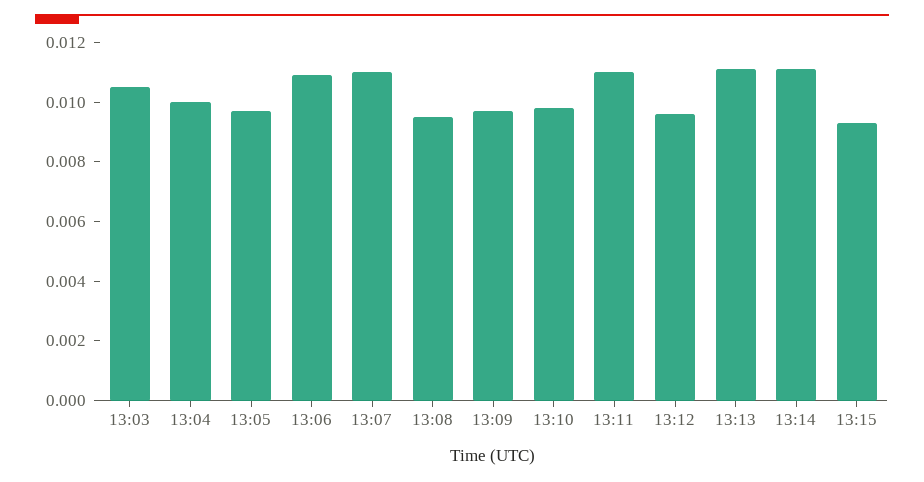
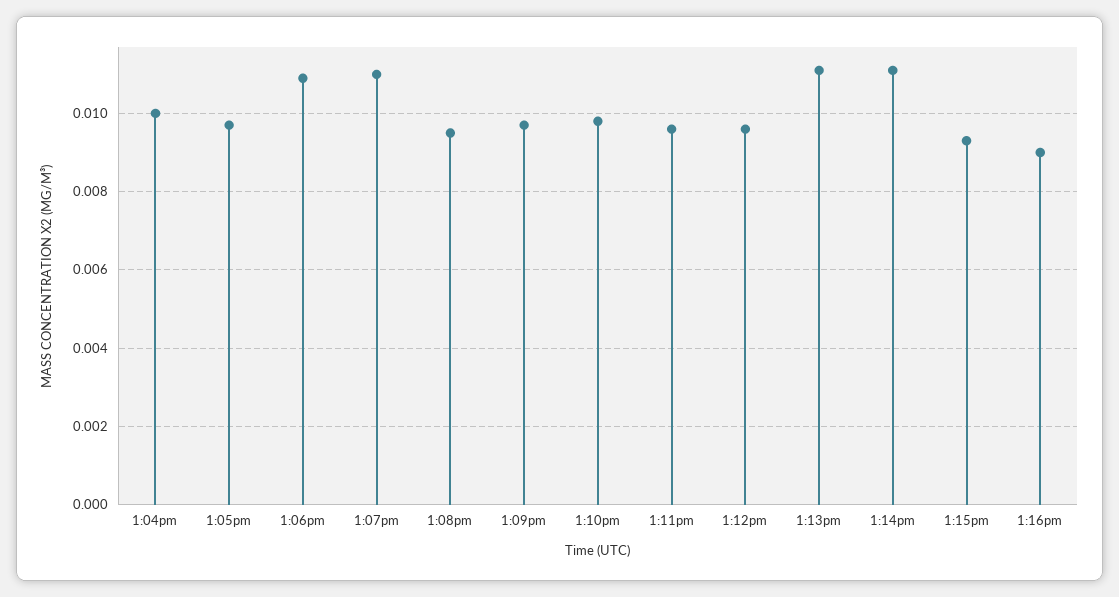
13:03: 0.0105 -> none
13:11: 0.011 -> 0.0095
1:16pm: none -> 0.009

